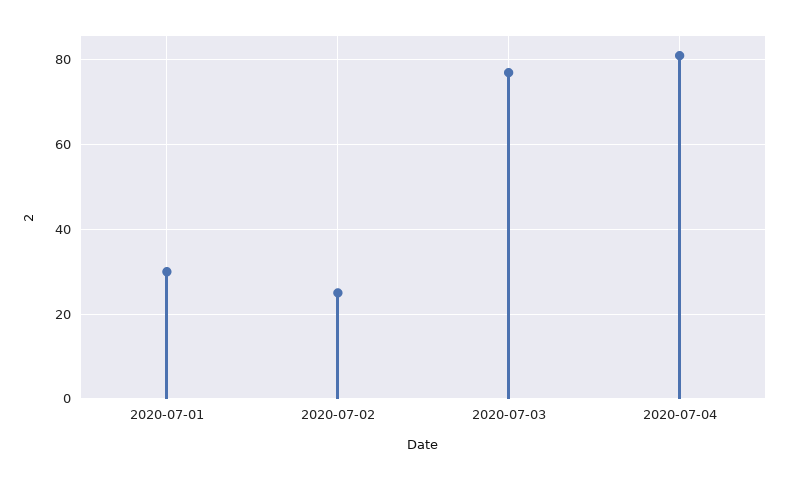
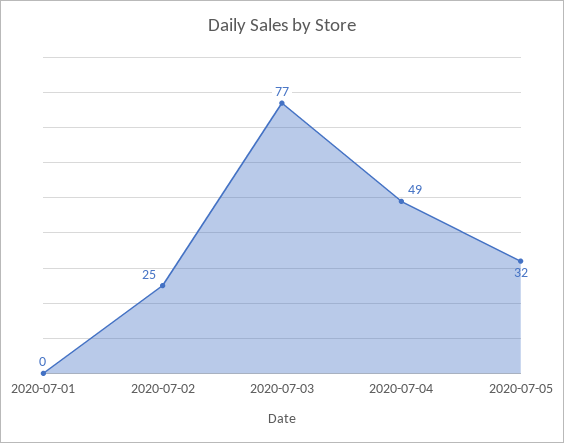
2020-07-01: 30 -> 0
2020-07-04: 80 -> 49
2020-07-05: none -> 32

